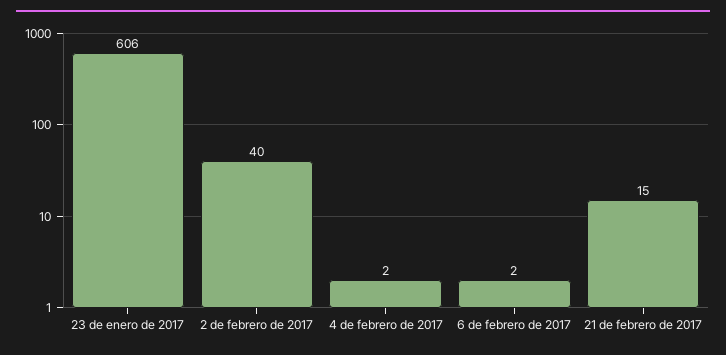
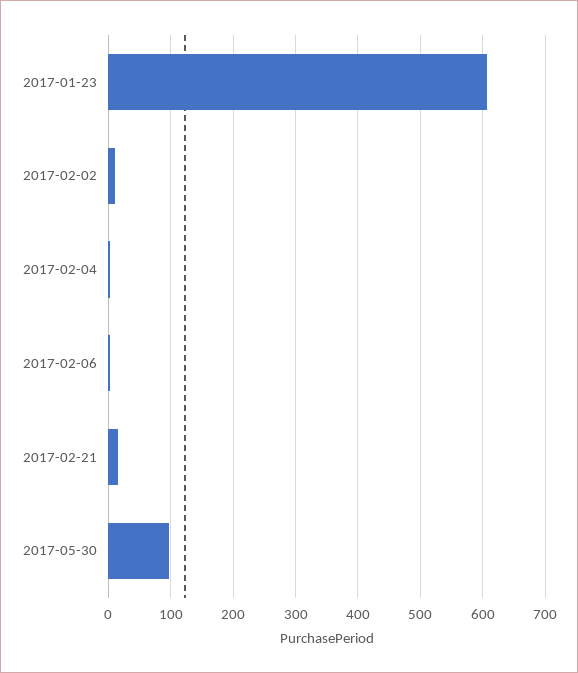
2 de febrero de 2017: 40 -> 10
2017-05-30: none -> 100

